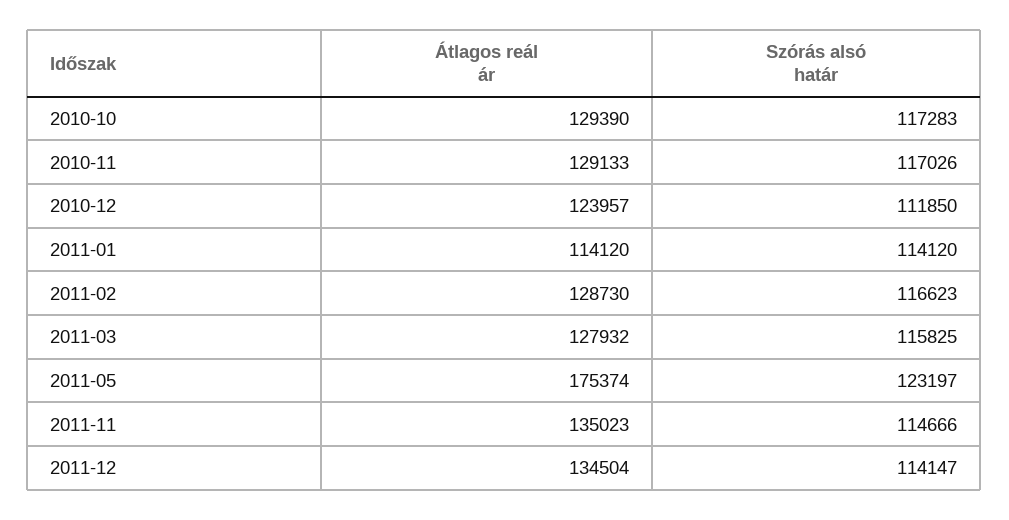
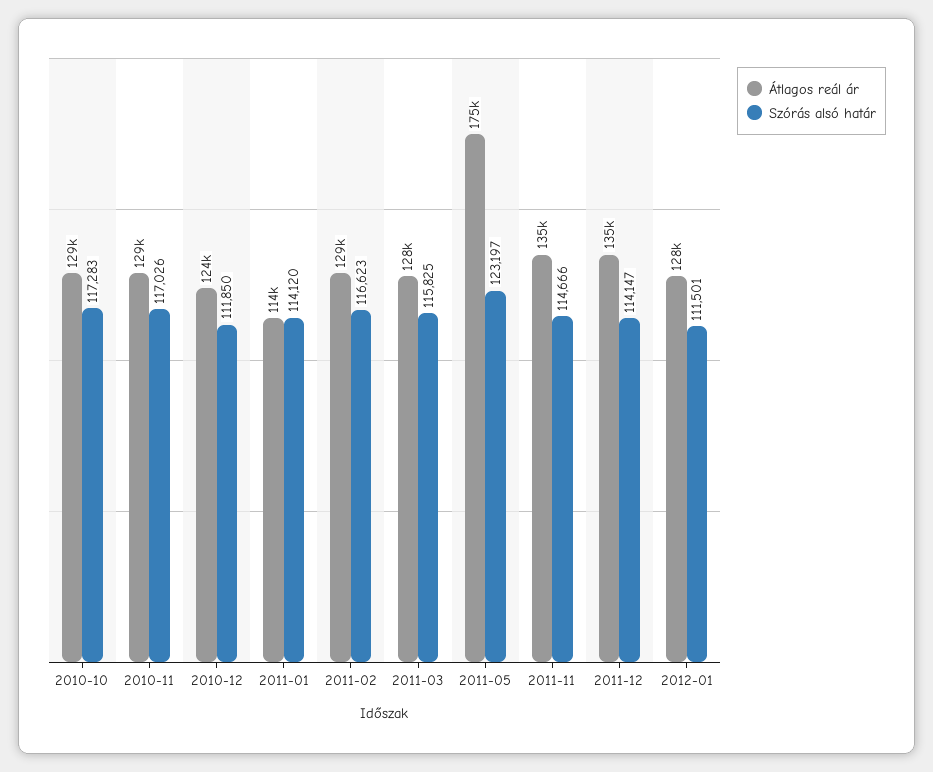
Átlagos reál ár, 2012-01: none -> 128000
Szórás alsó határ, 2012-01: none -> 111501

